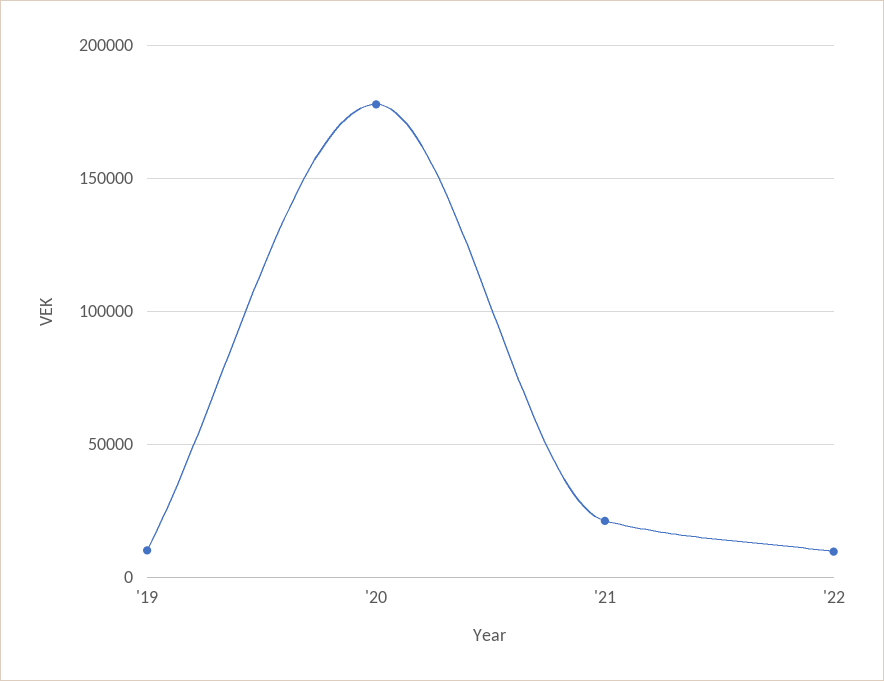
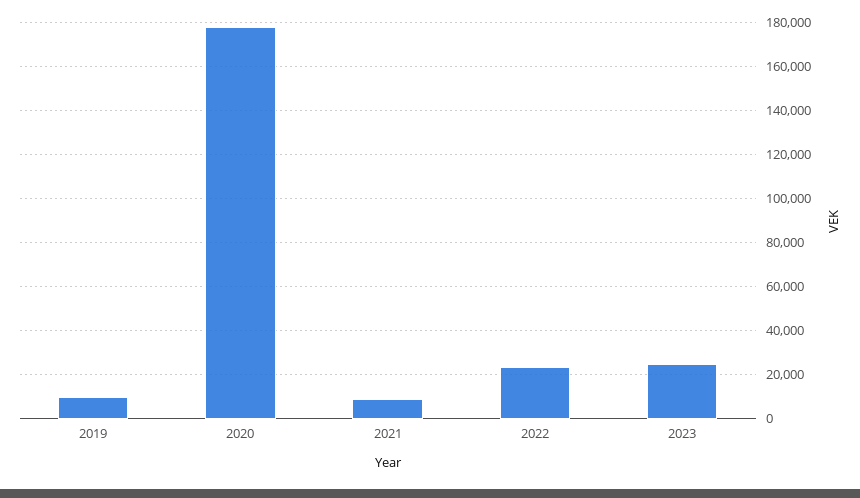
'21: 20000 -> 10000
'22: 10000 -> 25000
2023: none -> 25000

